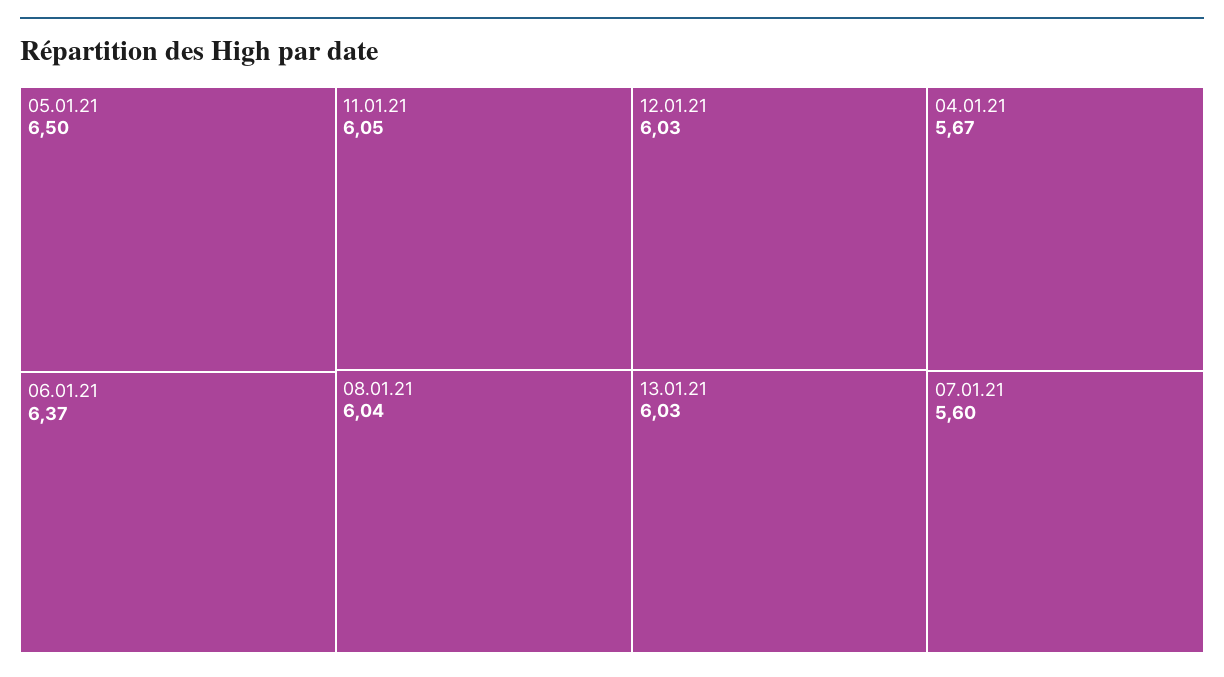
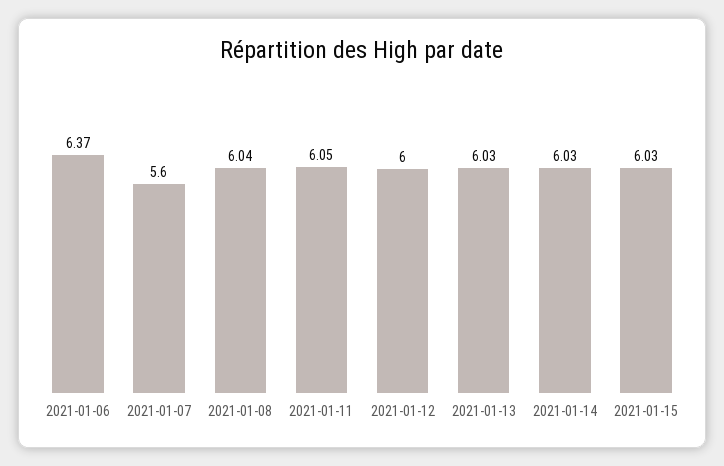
05.01.21: 6.5 -> none
12.01.21: 6.03 -> 6
04.01.21: 5.67 -> none
2021-01-14: none -> 6.03
2021-01-15: none -> 6.03

